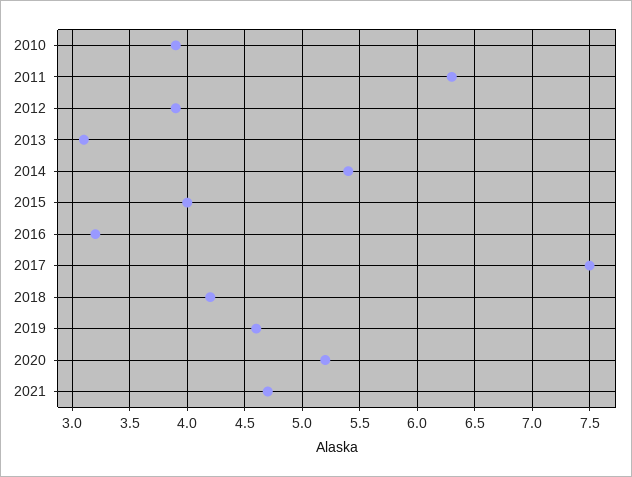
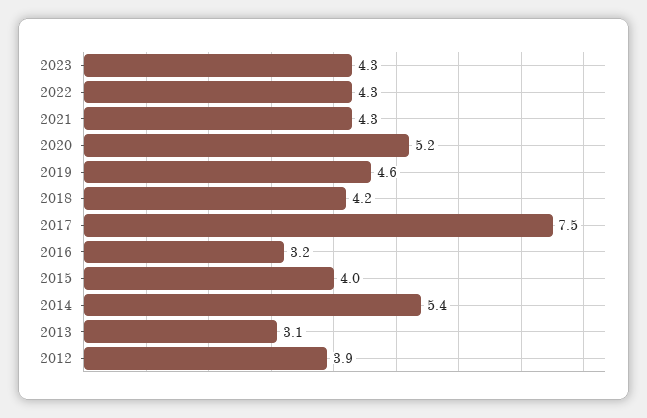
2010: 3.9 -> none
2011: 6.3 -> none
2021: 4.7 -> 4.3
2023: none -> 4.3
2022: none -> 4.3

